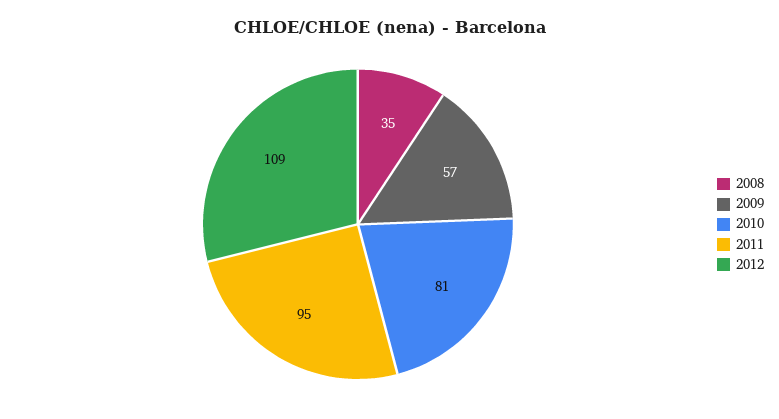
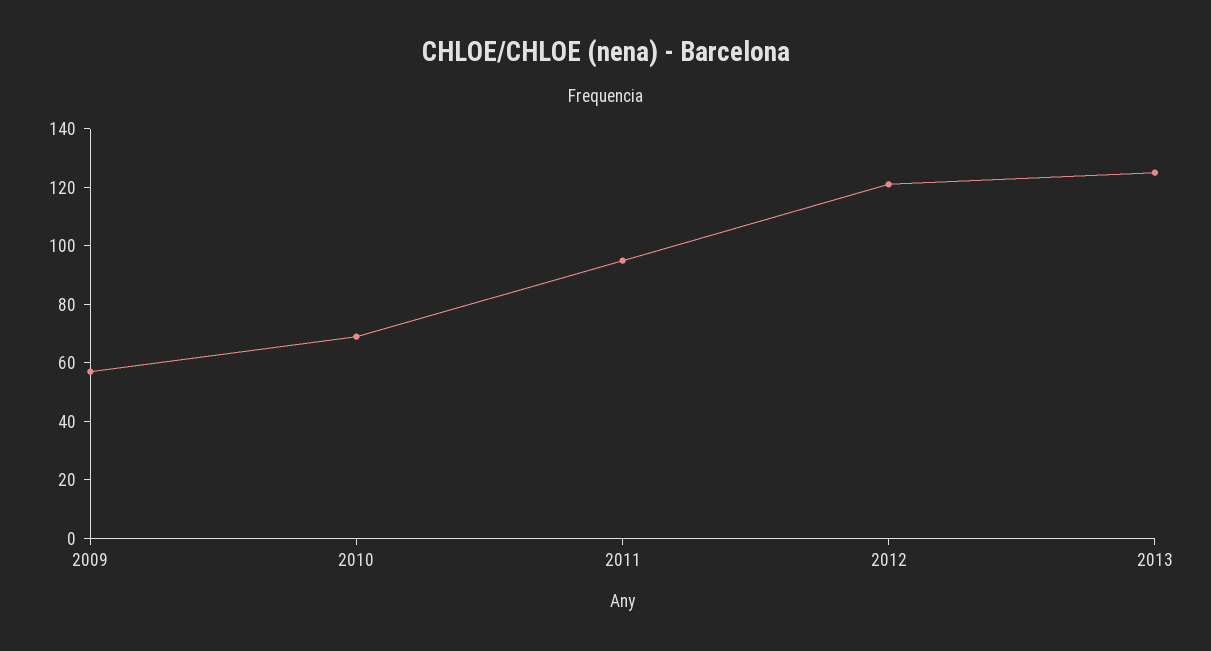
2008: 35 -> none
2010: 81 -> 70
2012: 109 -> 120
2013: none -> 125

